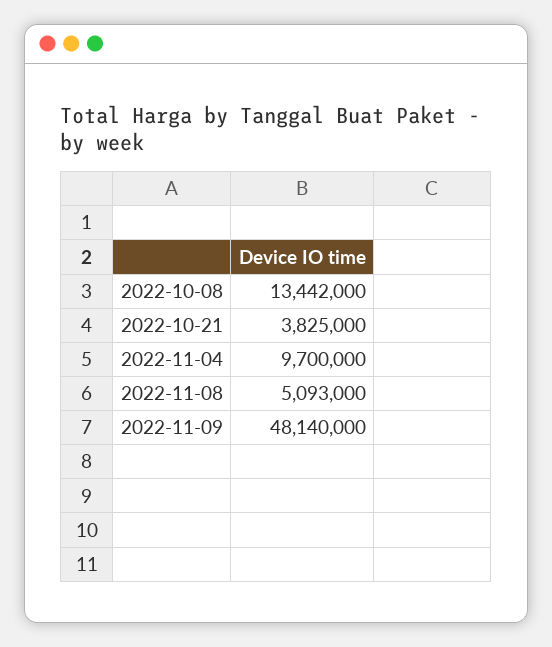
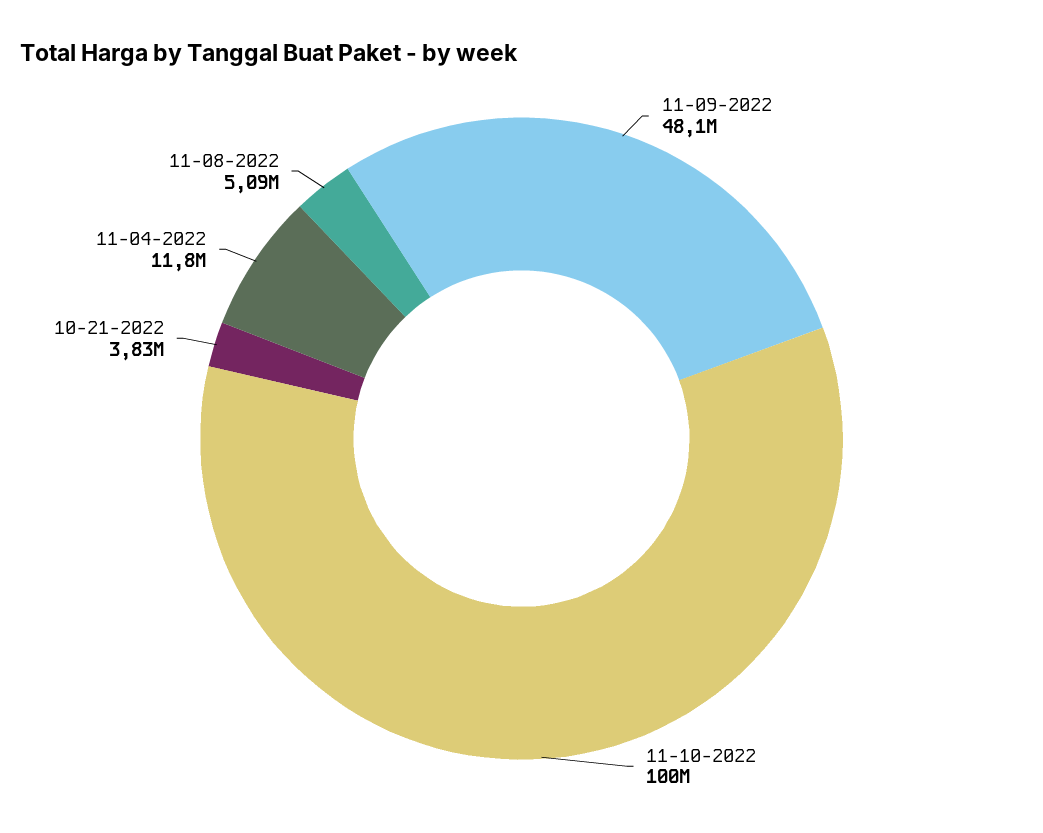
2022-10-08: 13442000 -> none
2022-11-04: 9700000 -> 11800000
11-10-2022: none -> 100000000

